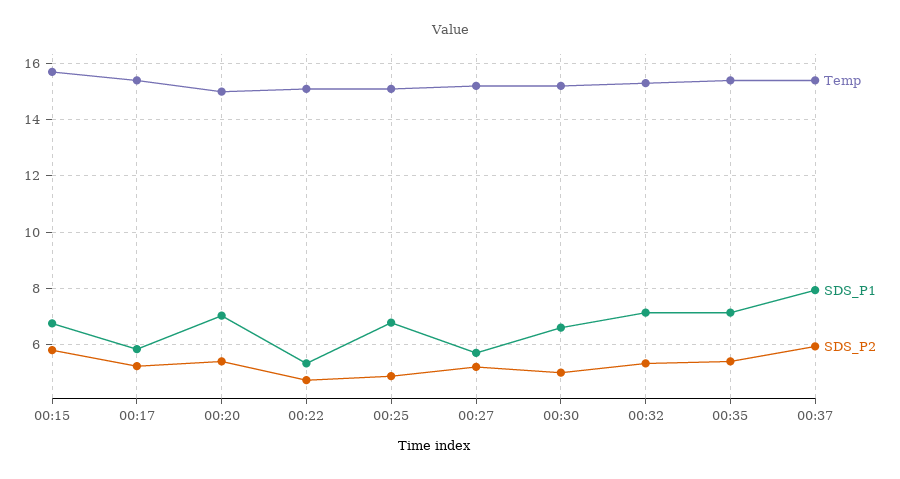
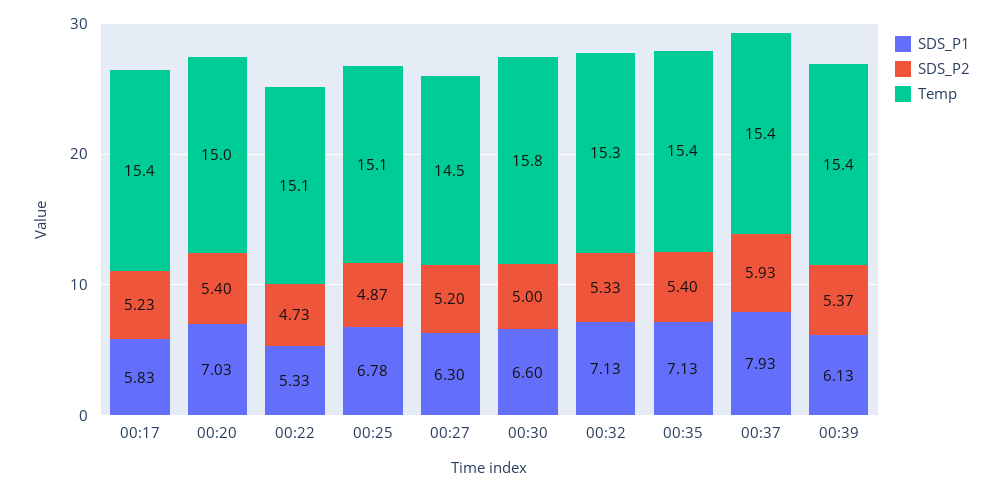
Temp, 00:15: 15.75 -> none
SDS_P1, 00:15: 6.75 -> none
SDS_P2, 00:15: 5.75 -> none
Temp, 00:27: 15.25 -> 14.5
SDS_P1, 00:27: 5.75 -> 6.3
Temp, 00:30: 15.25 -> 15.8
SDS_P1, 00:39: none -> 6.13
SDS_P2, 00:39: none -> 5.37
Temp, 00:39: none -> 15.4

